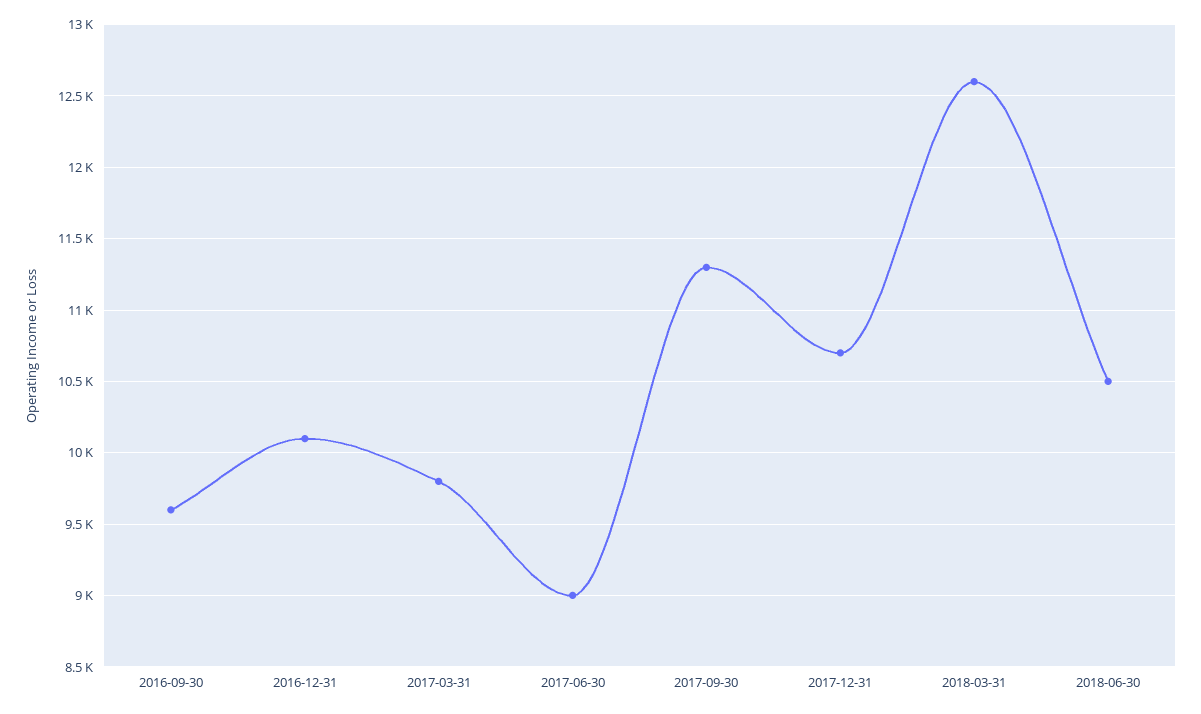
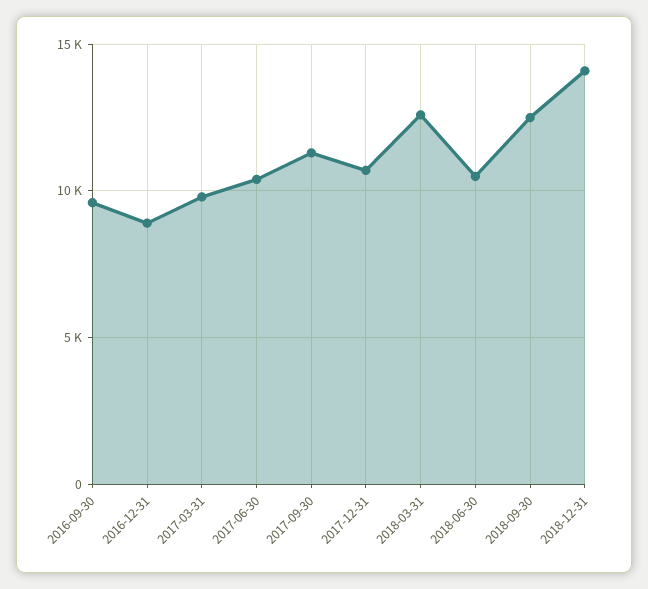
2016-12-31: 10100 -> 9000
2017-06-30: 9000 -> 10500
2018-09-30: none -> 12500
2018-12-31: none -> 14000

